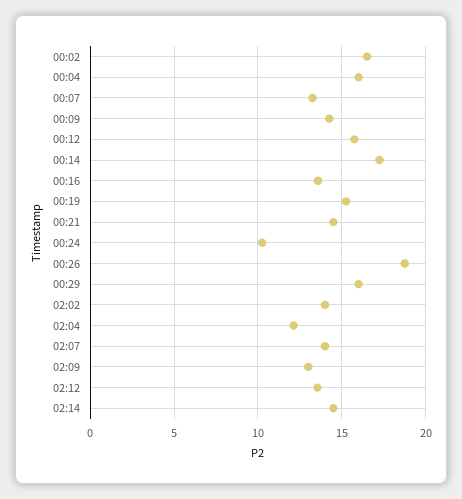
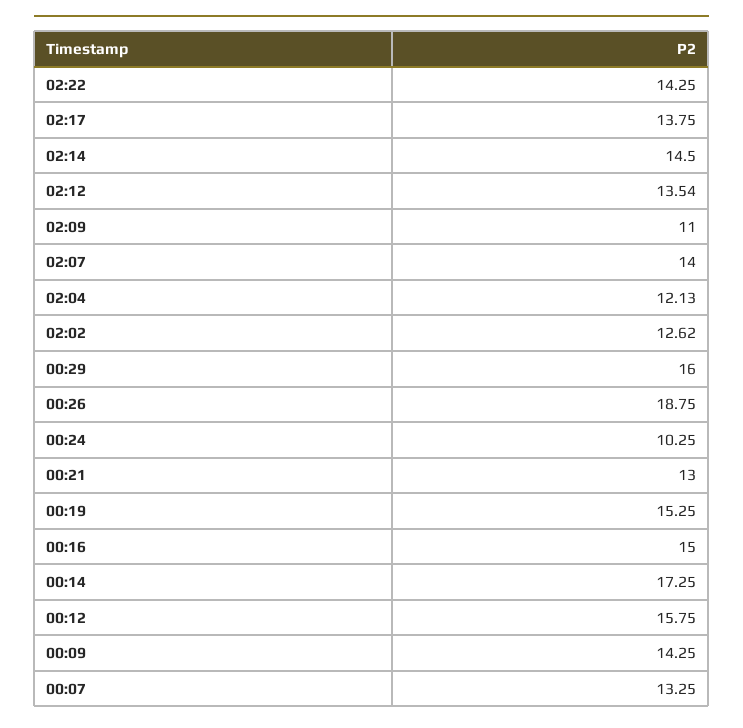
00:02: 16.5 -> none
00:04: 16 -> none
00:16: 13.5 -> 15
00:21: 14.5 -> 13
02:02: 14 -> 12.62
02:09: 13 -> 11
02:22: none -> 14.25
02:17: none -> 13.75

